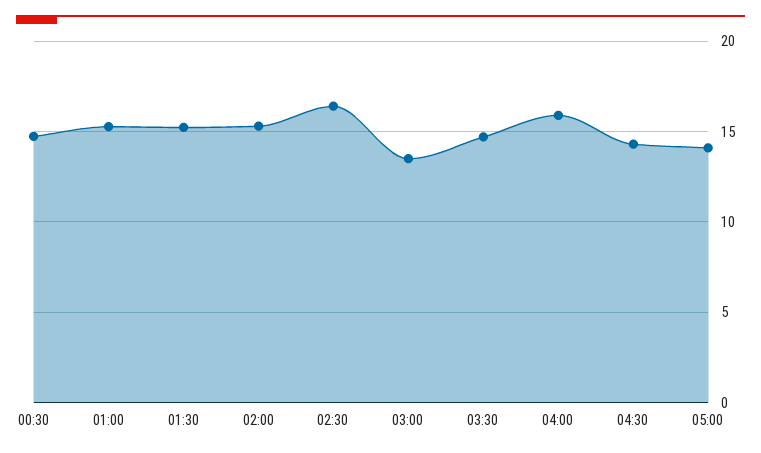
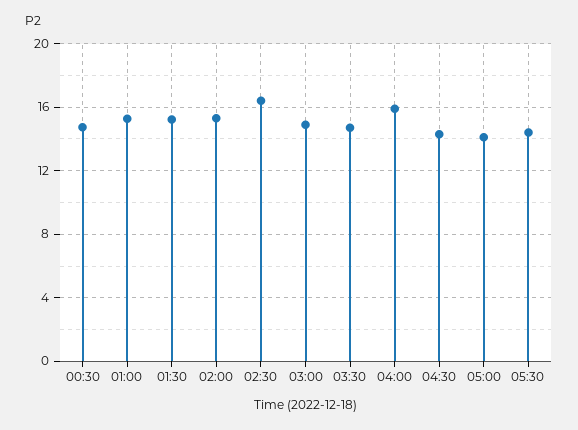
03:00: 13.5 -> 15
05:30: none -> 14.5

